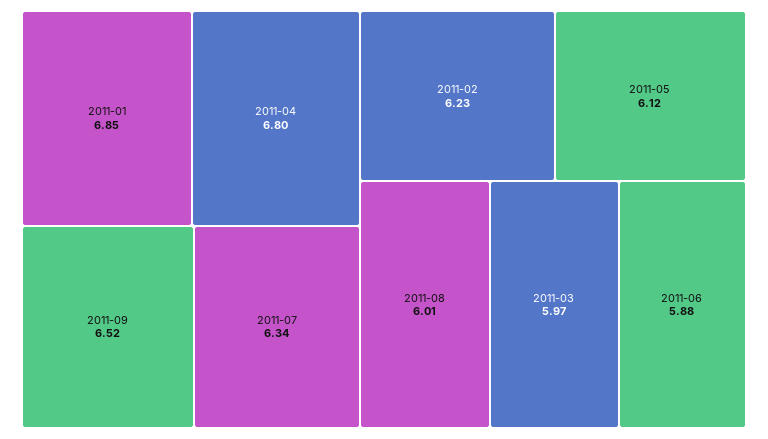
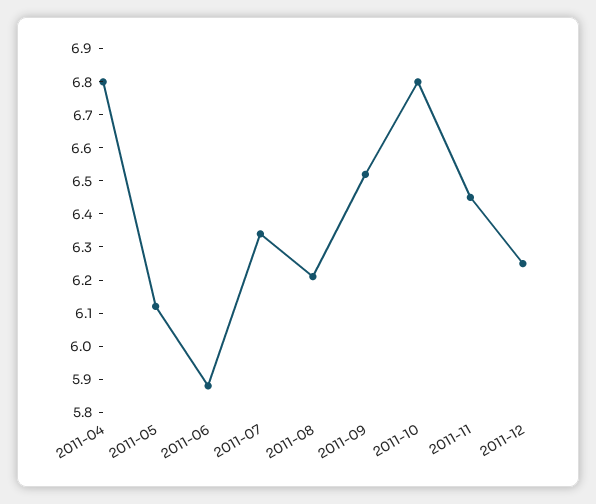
2011-01: 6.85 -> none
2011-02: 6.23 -> none
2011-08: 6.01 -> 6.2
2011-03: 5.97 -> none
2011-10: none -> 6.8
2011-11: none -> 6.45
2011-12: none -> 6.25

